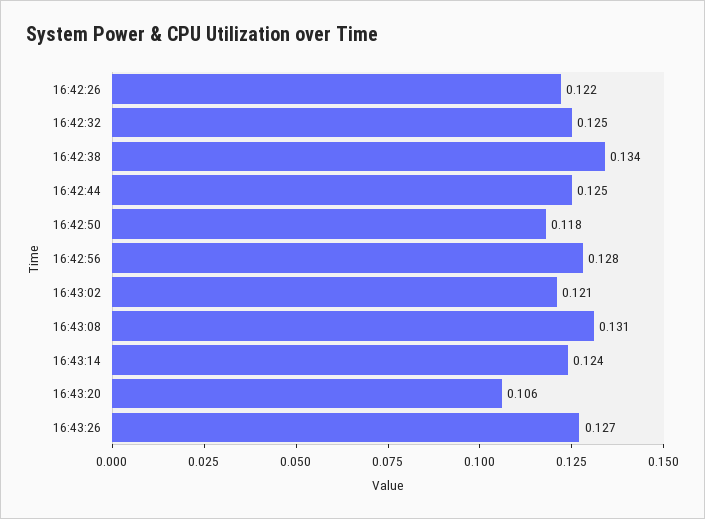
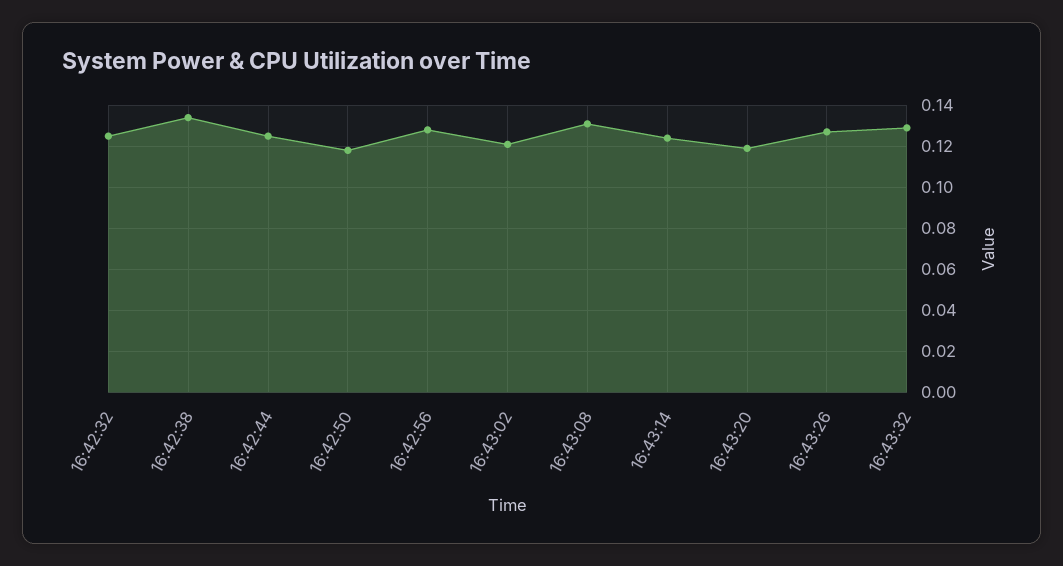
16:42:26: 0.122 -> none
16:43:20: 0.106 -> 0.12
16:43:32: none -> 0.13

